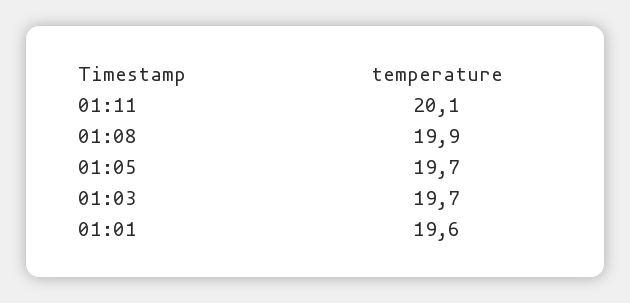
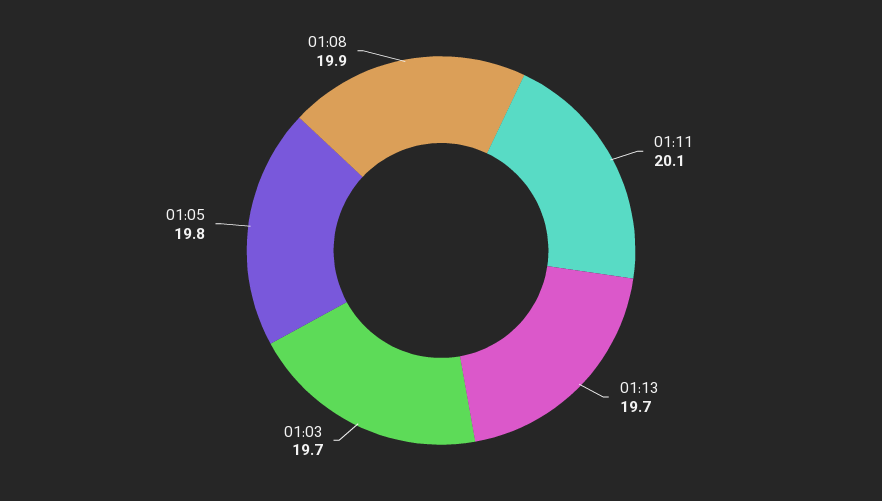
01:05: 19.7 -> 19.8
01:01: 19.6 -> none
01:13: none -> 19.7

